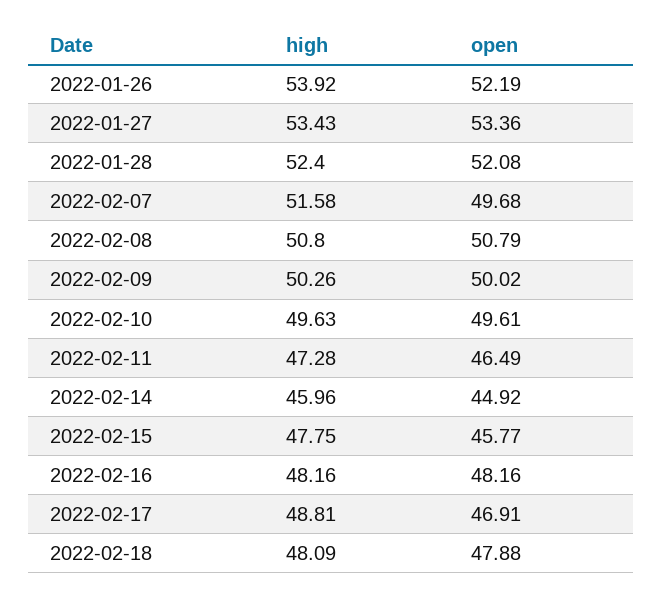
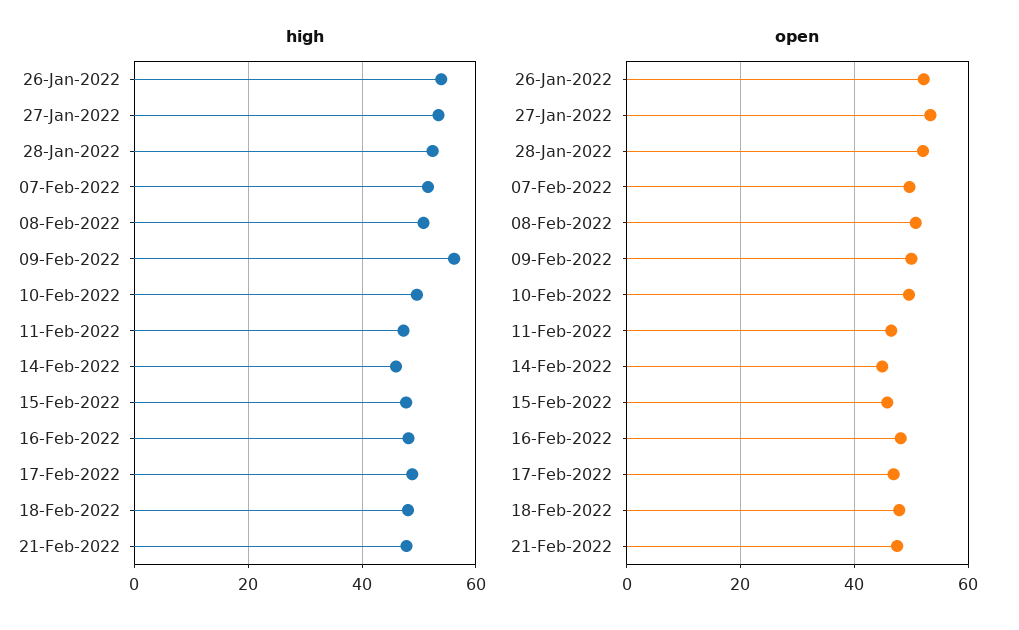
high, 2022-02-09: 50.26 -> 56
high, 21-Feb-2022: none -> 48
open, 21-Feb-2022: none -> 48

